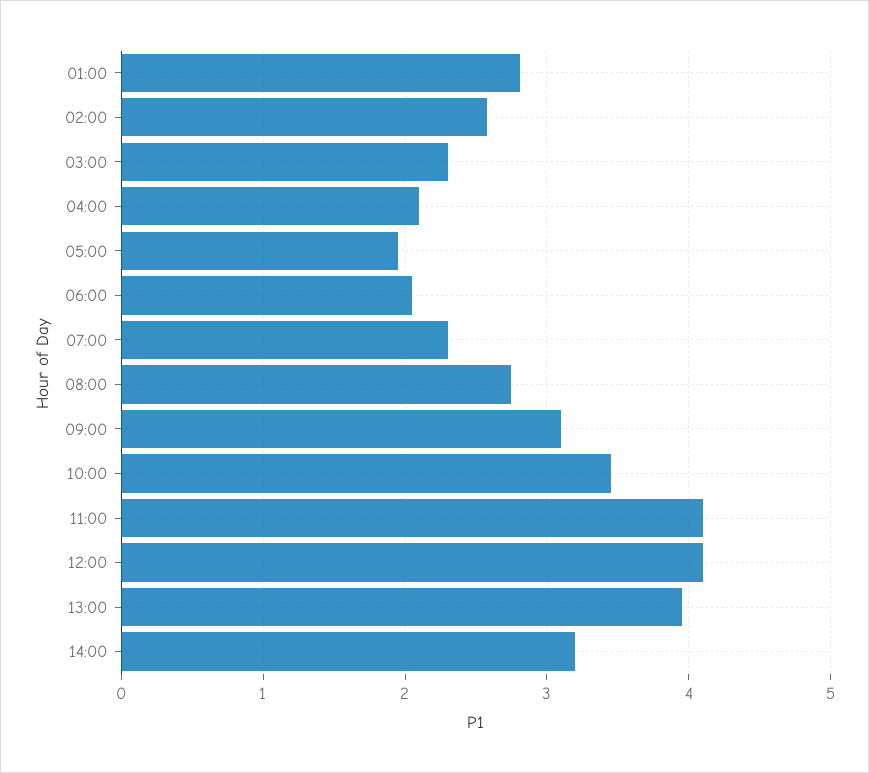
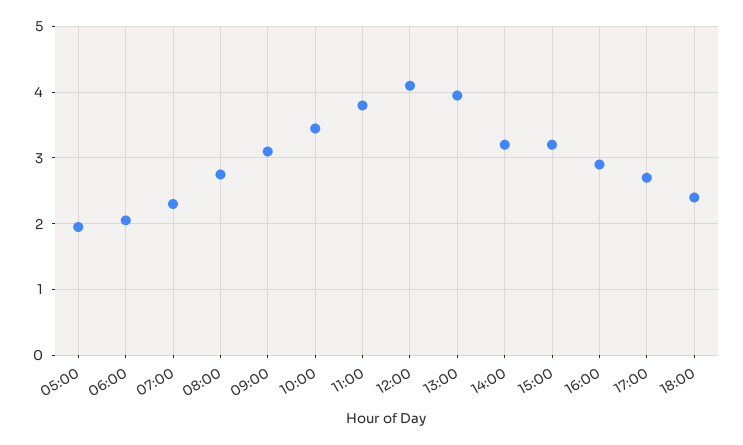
01:00: 2.8 -> none
02:00: 2.6 -> none
03:00: 2.3 -> none
04:00: 2.1 -> none
11:00: 4.1 -> 3.8
15:00: none -> 3.2
16:00: none -> 2.9
17:00: none -> 2.7
18:00: none -> 2.4

